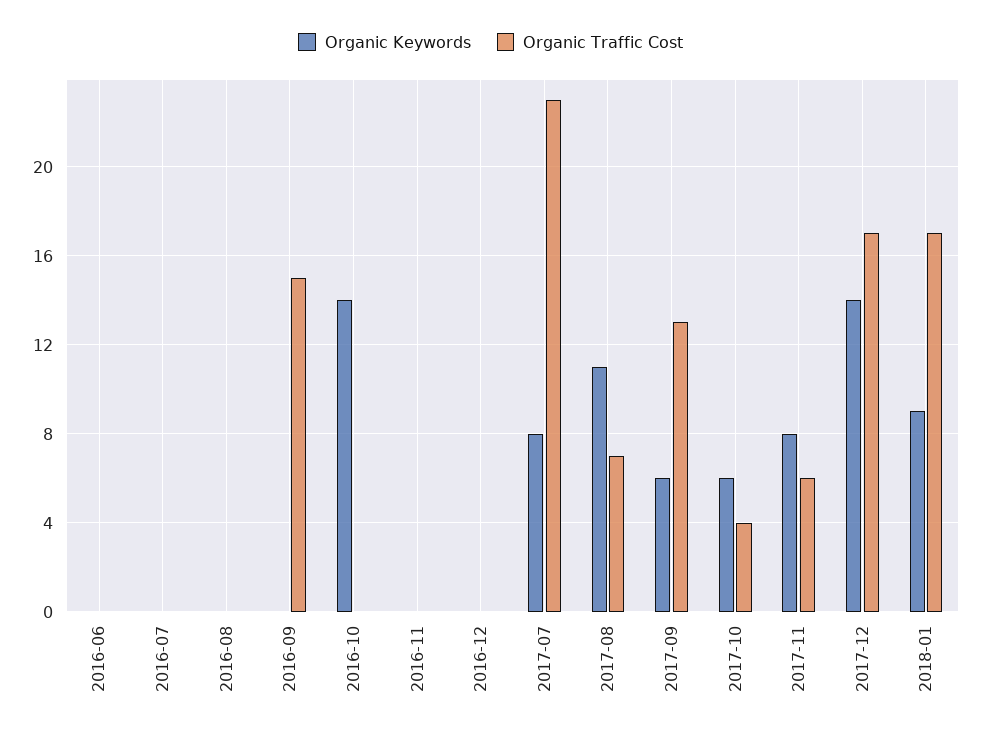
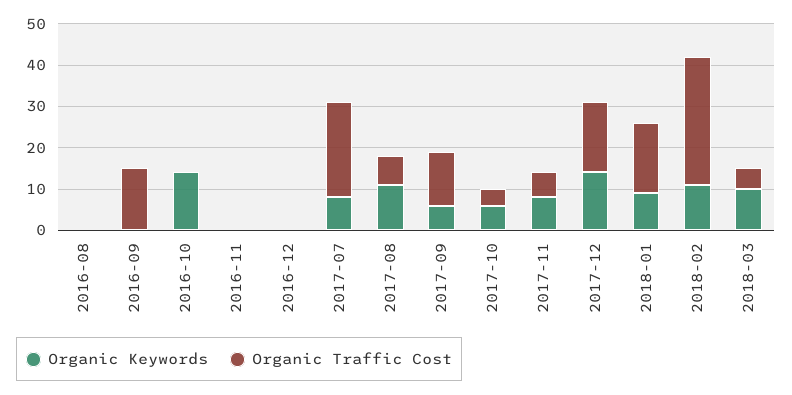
Organic Keywords, 2016-06: 0 -> none
Organic Traffic Cost, 2016-06: 0 -> none
Organic Keywords, 2016-07: 0 -> none
Organic Traffic Cost, 2016-07: 0 -> none
Organic Keywords, 2018-02: none -> 10
Organic Traffic Cost, 2018-02: none -> 30
Organic Keywords, 2018-03: none -> 10
Organic Traffic Cost, 2018-03: none -> 5

